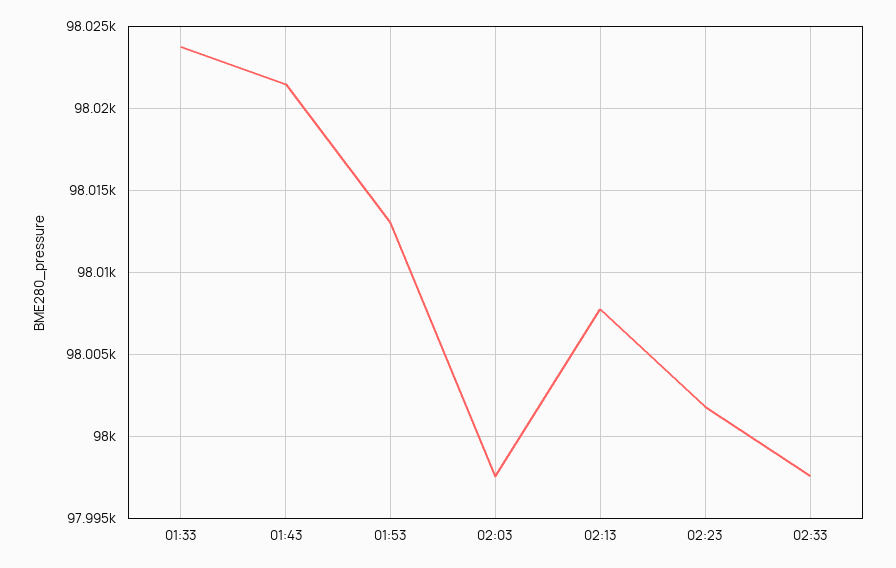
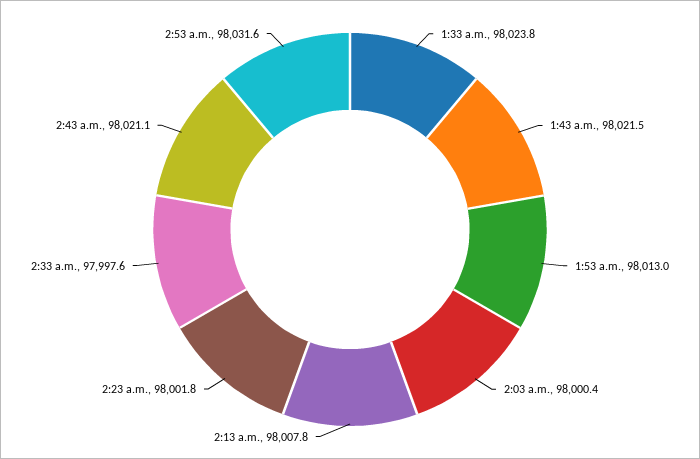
02:03: 97997.5 -> 98000.4
2:43 a.m.: none -> 98021.1
2:53 a.m.: none -> 98031.6

